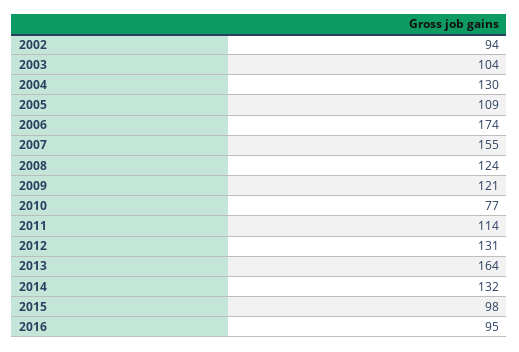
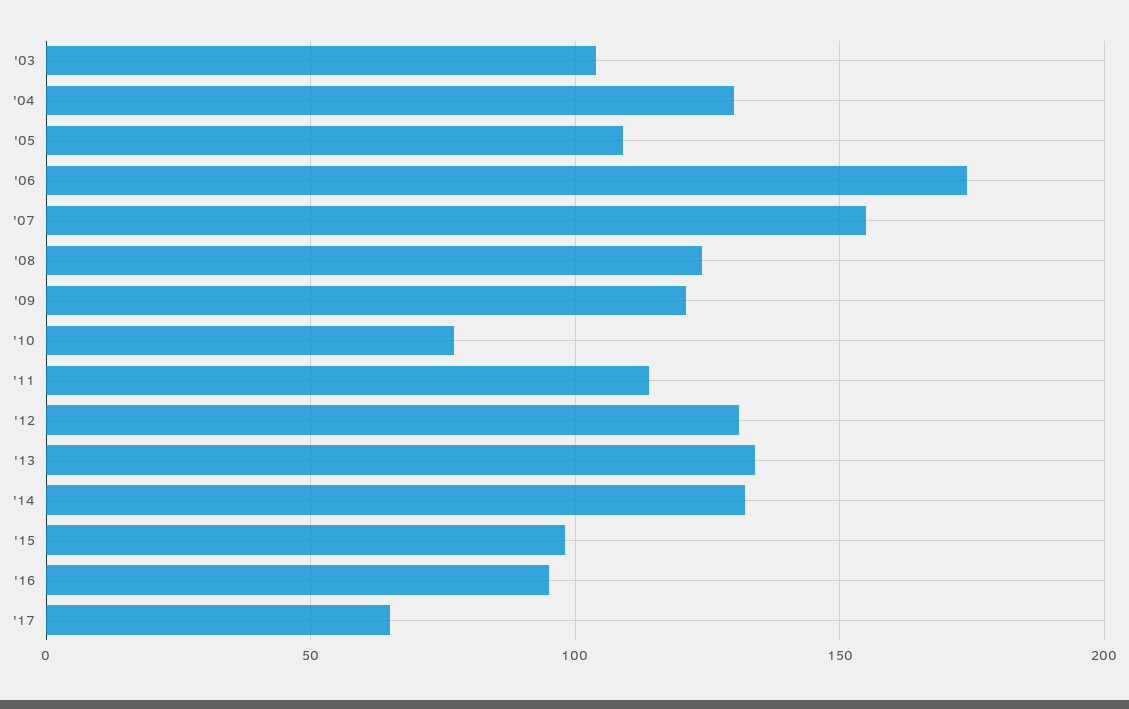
2002: 94 -> none
2013: 164 -> 135
'17: none -> 65

